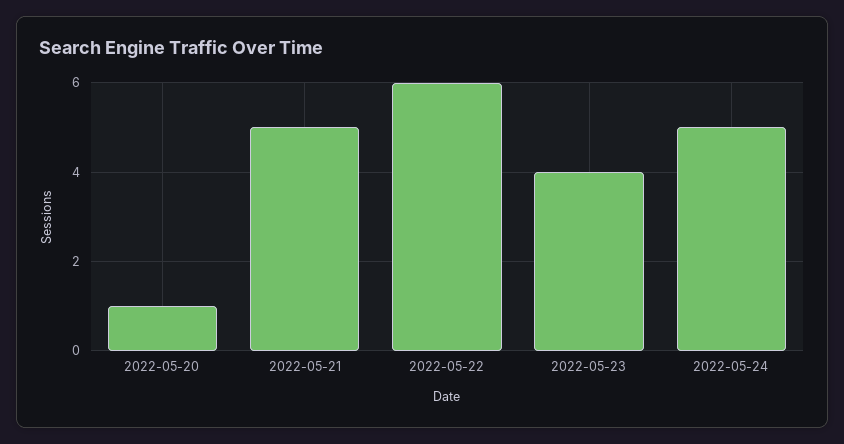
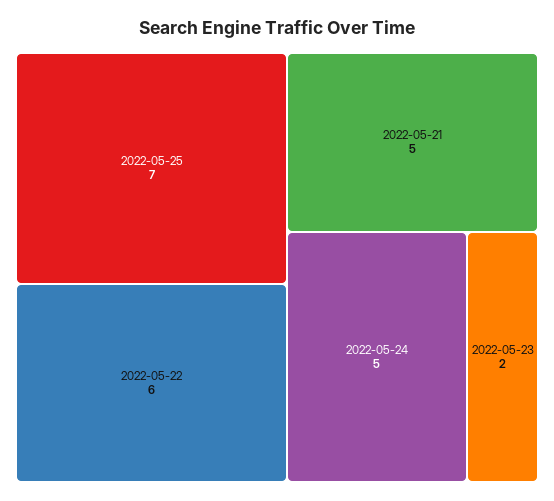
2022-05-20: 1 -> none
2022-05-23: 4 -> 2
2022-05-25: none -> 7

